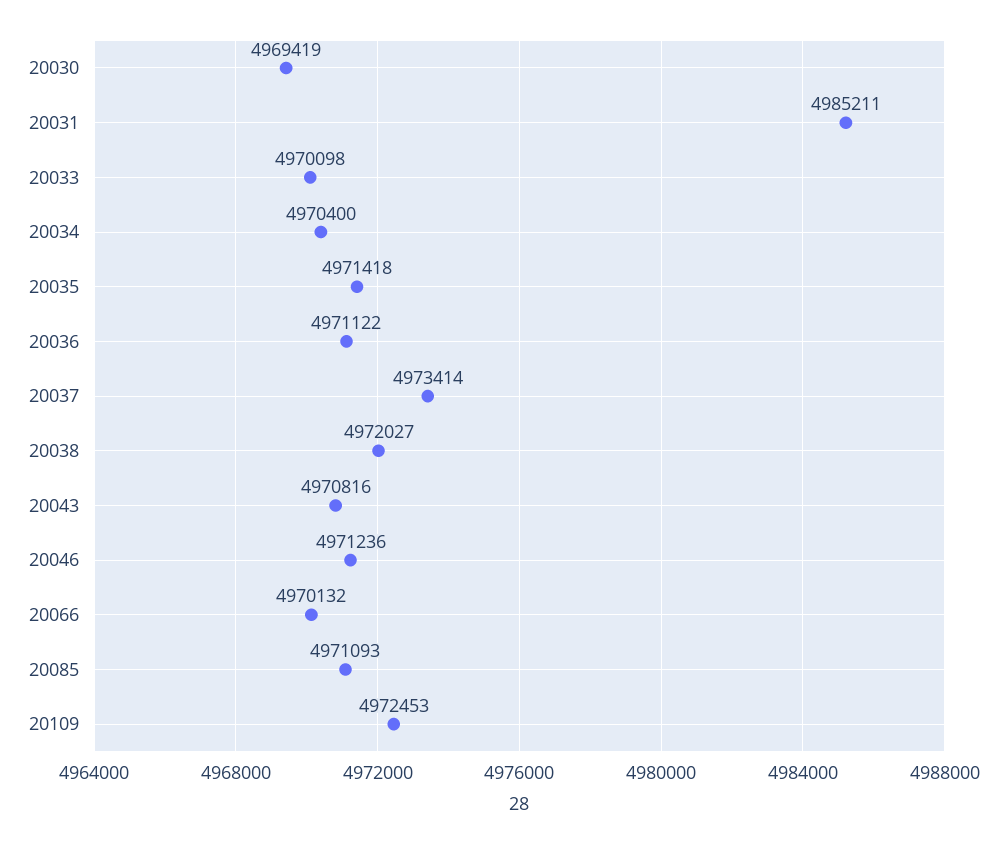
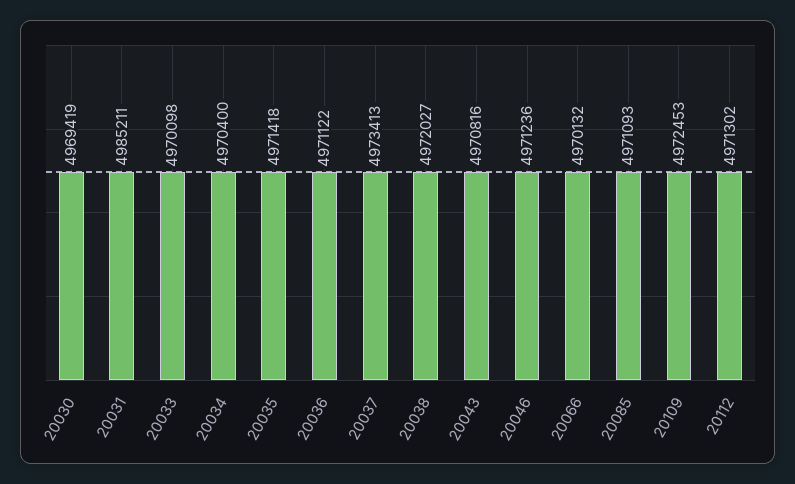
20037: 4973414 -> 4973413
20112: none -> 4971302

